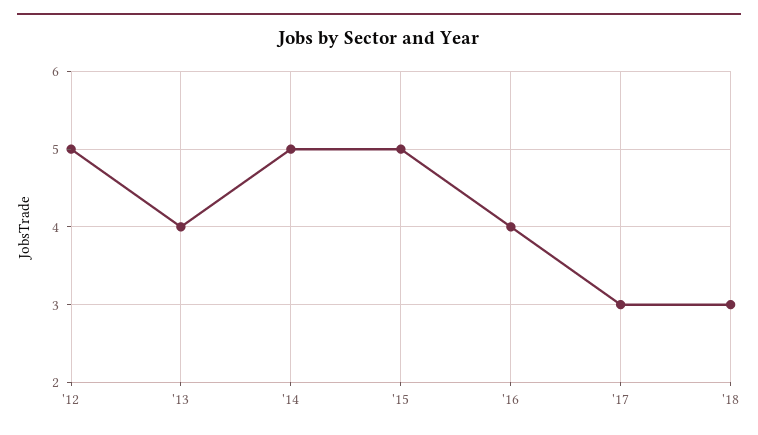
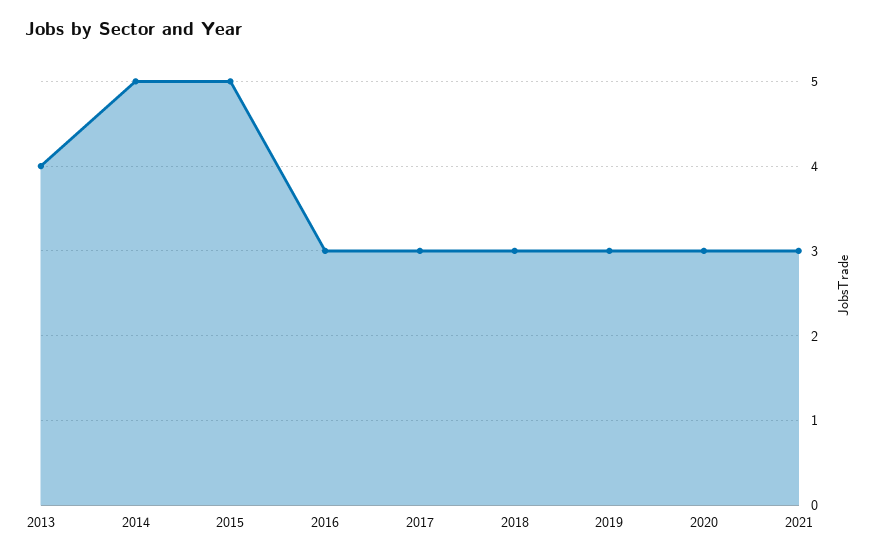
'12: 5 -> none
'16: 4 -> 3
2019: none -> 3
2020: none -> 3
2021: none -> 3

